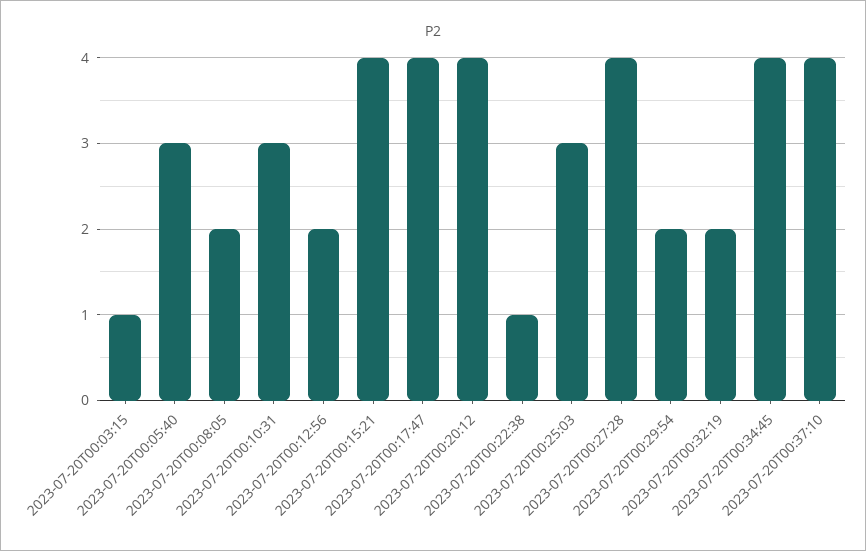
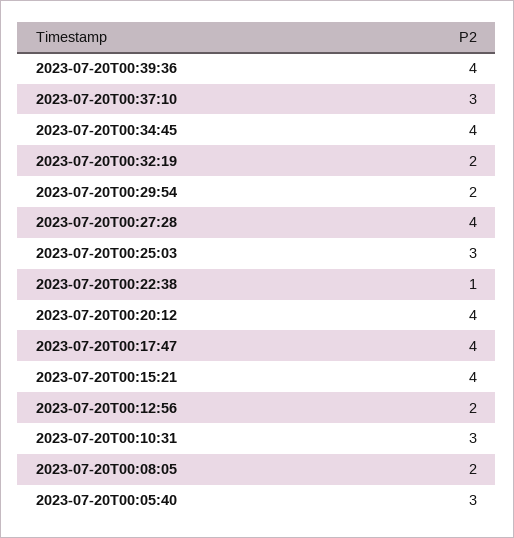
2023-07-20T00:03:15: 1 -> none
2023-07-20T00:37:10: 4 -> 3
2023-07-20T00:39:36: none -> 4

